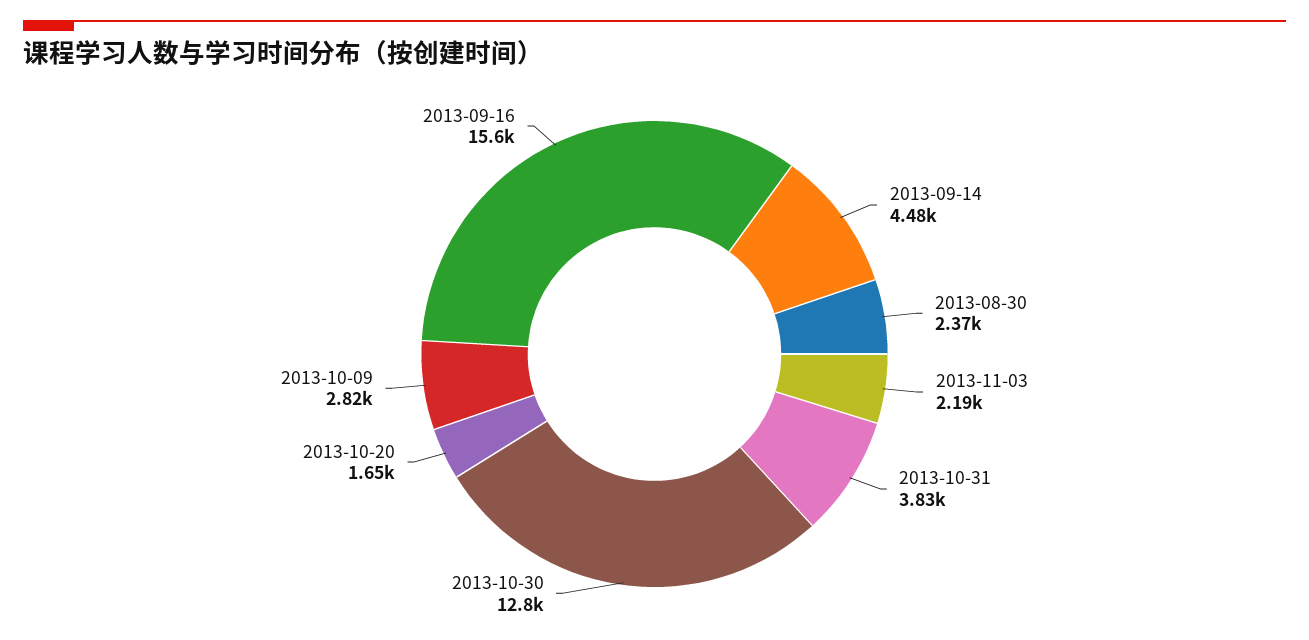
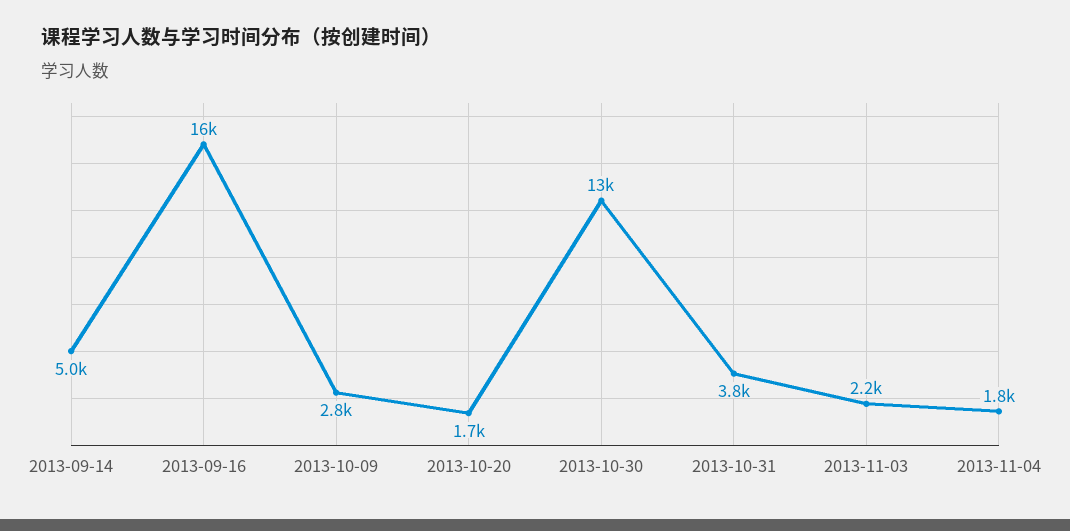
2013-09-14: 4480 -> 5000
2013-08-30: 2370 -> none
2013-11-04: none -> 1800

